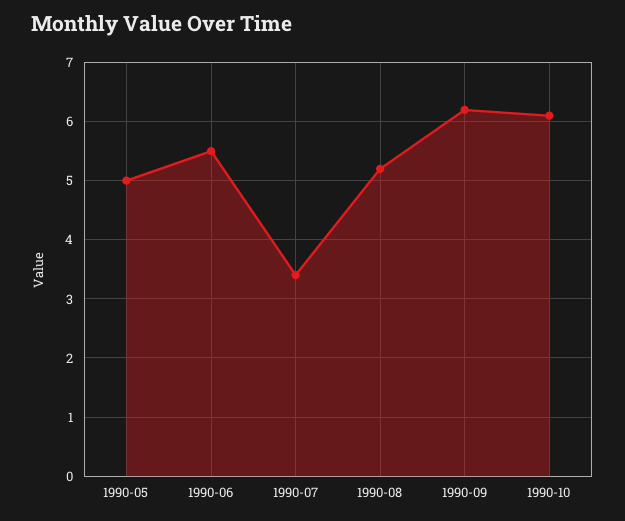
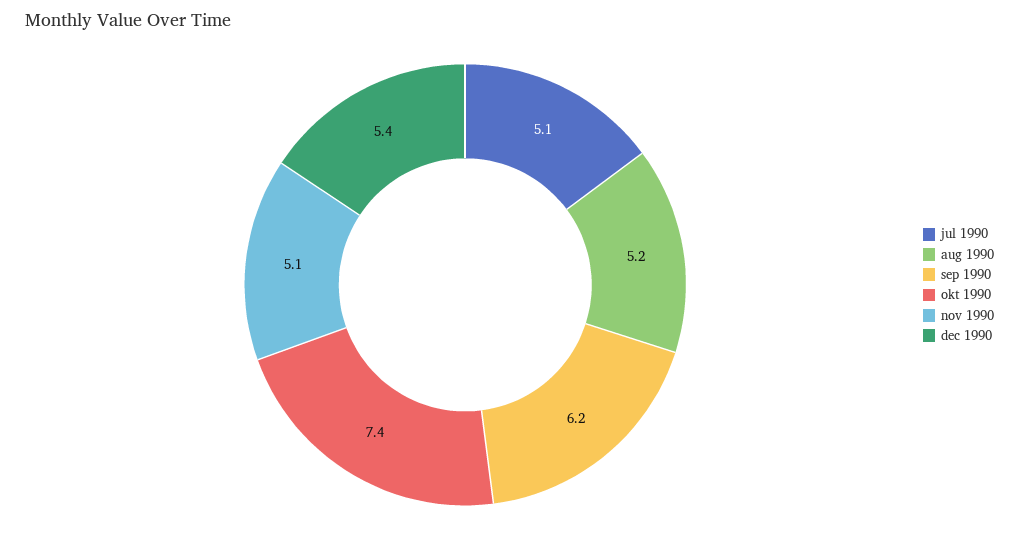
1990-05: 5 -> none
1990-06: 5.5 -> none
1990-07: 3.5 -> 5.1
1990-10: 6 -> 7.4
nov 1990: none -> 5.1
dec 1990: none -> 5.4

